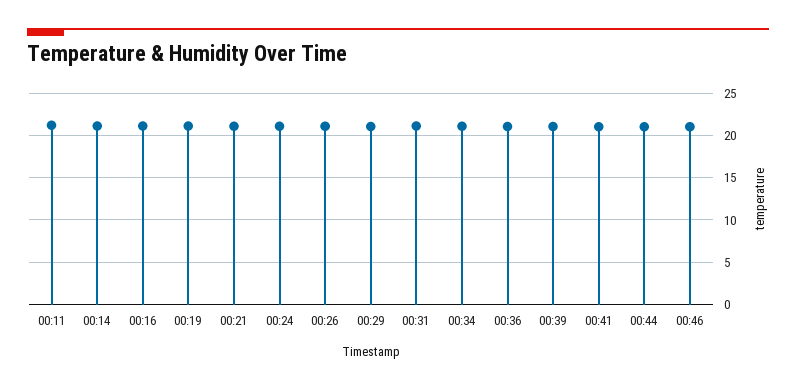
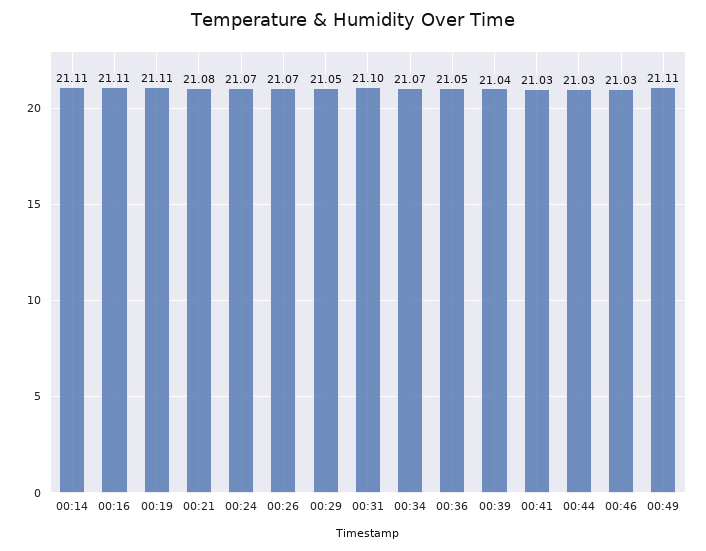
00:11: 21 -> none
00:49: none -> 21.11

